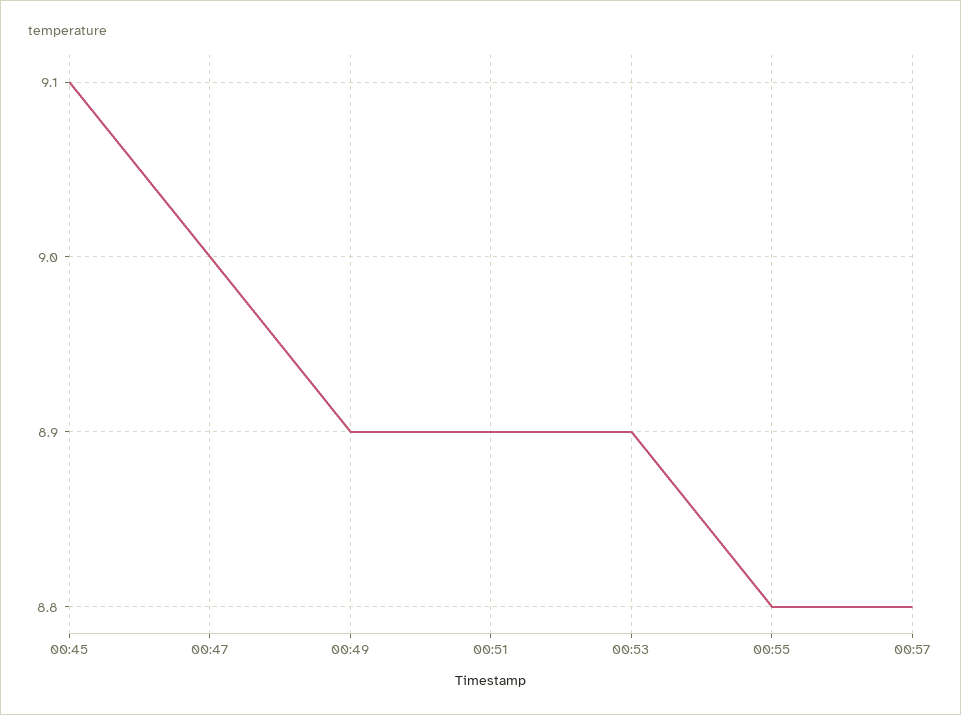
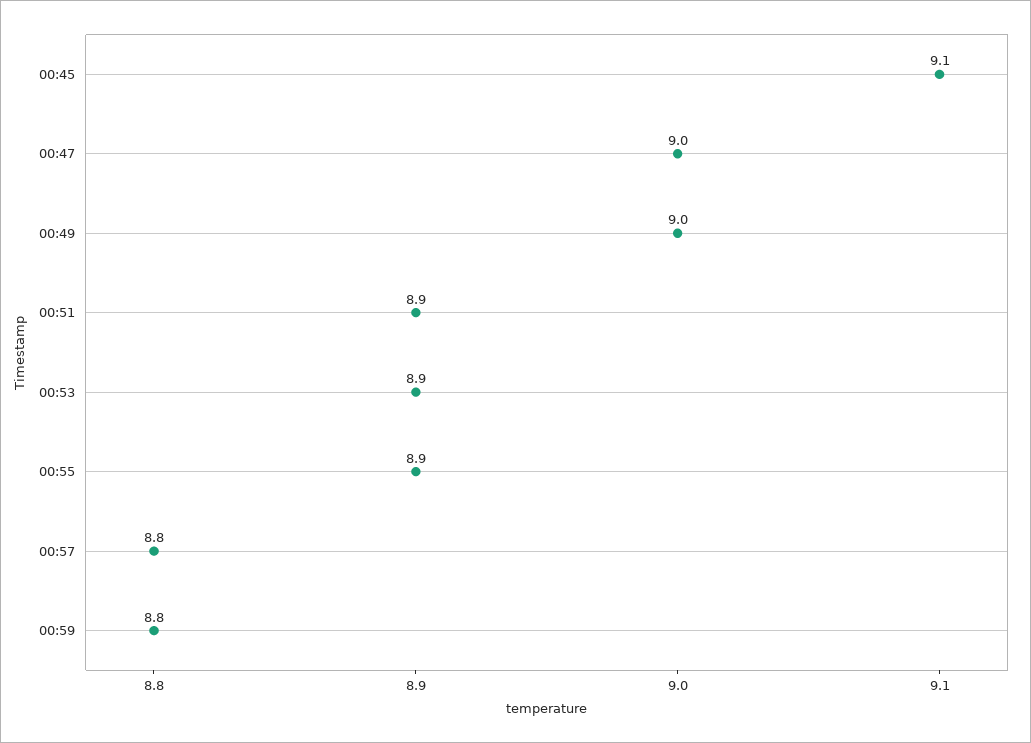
00:49: 8.9 -> 9
00:55: 8.8 -> 8.9
00:59: none -> 8.8

